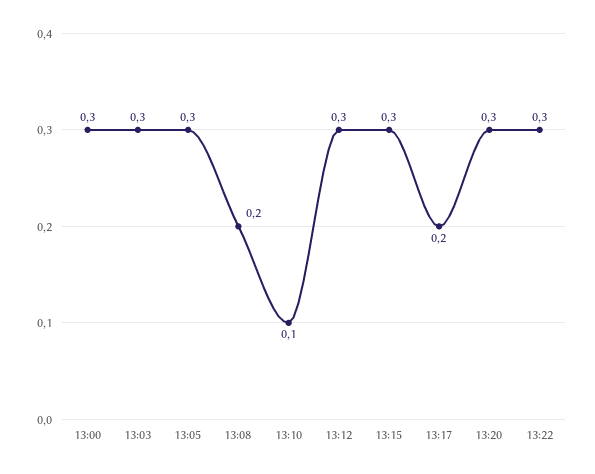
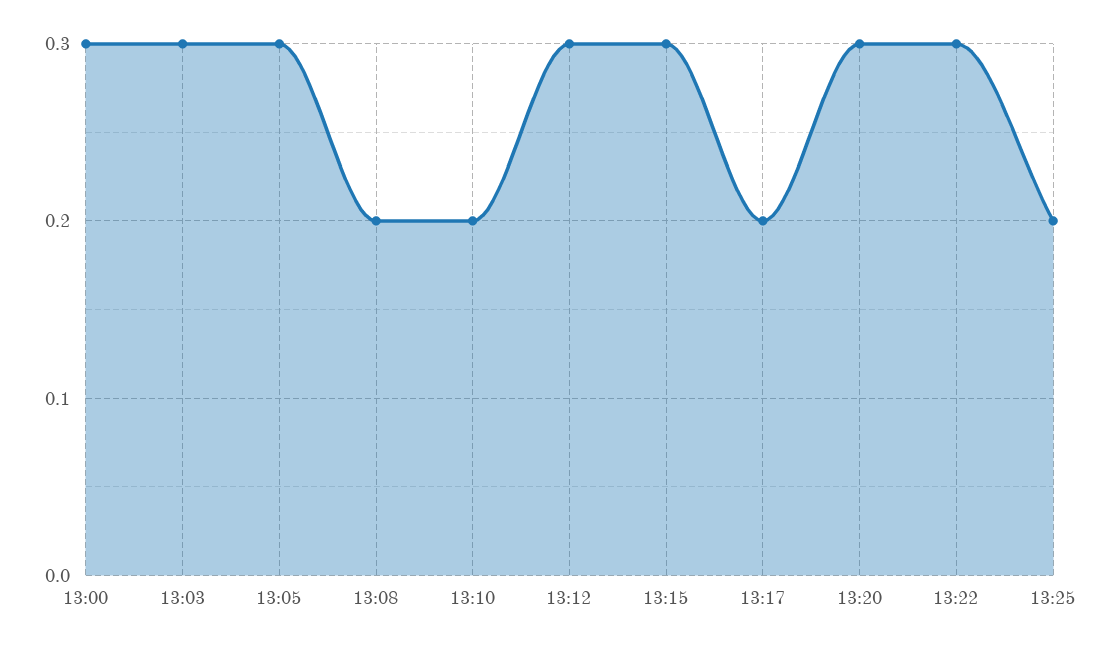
13:10: 0.1 -> 0.2
13:25: none -> 0.2

